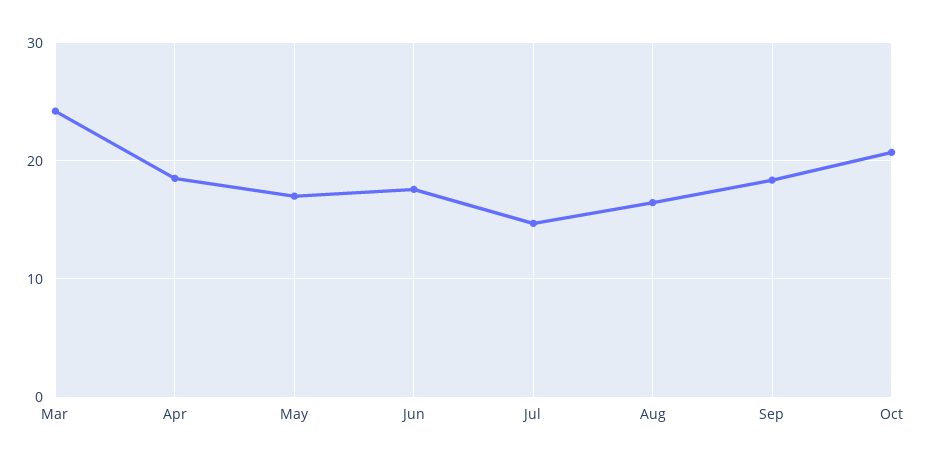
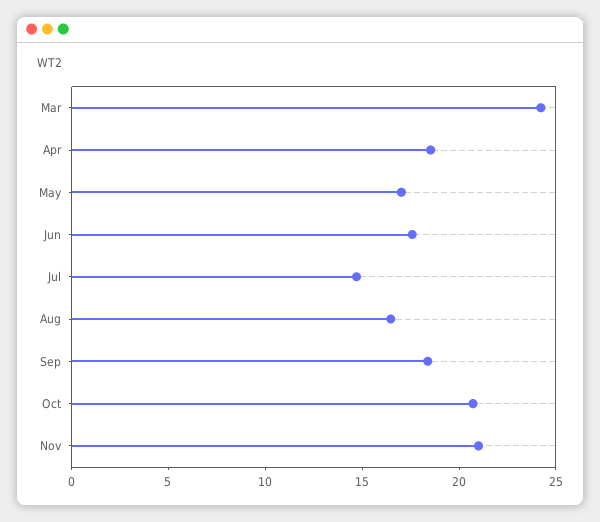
Nov: none -> 21

